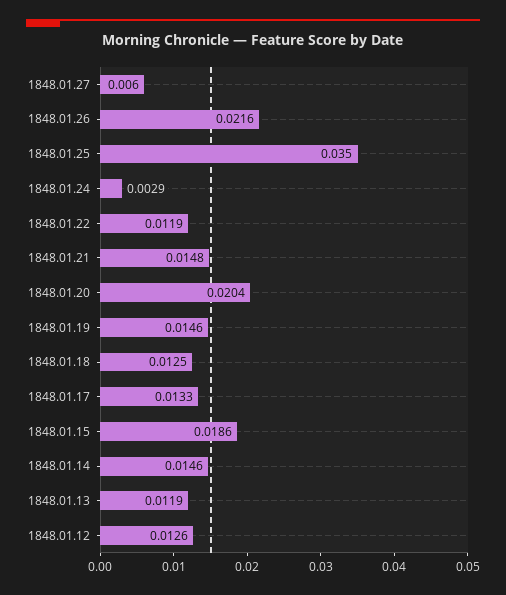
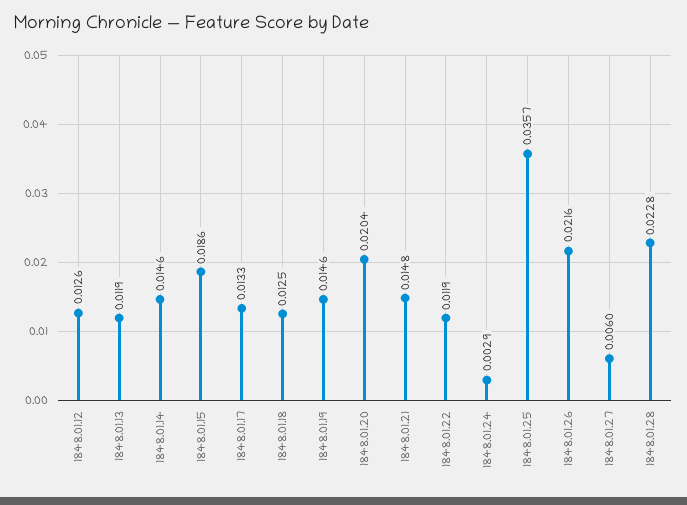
1848.01.25: 0.035 -> 0.0357
1848.01.28: none -> 0.0228

